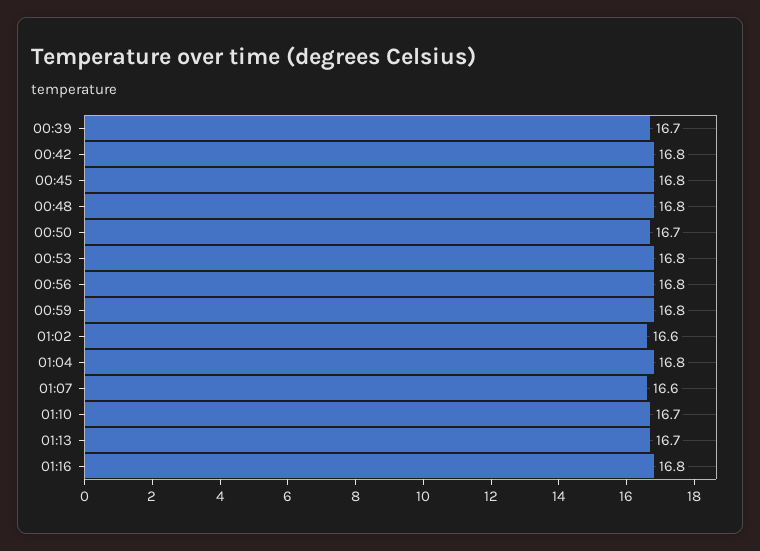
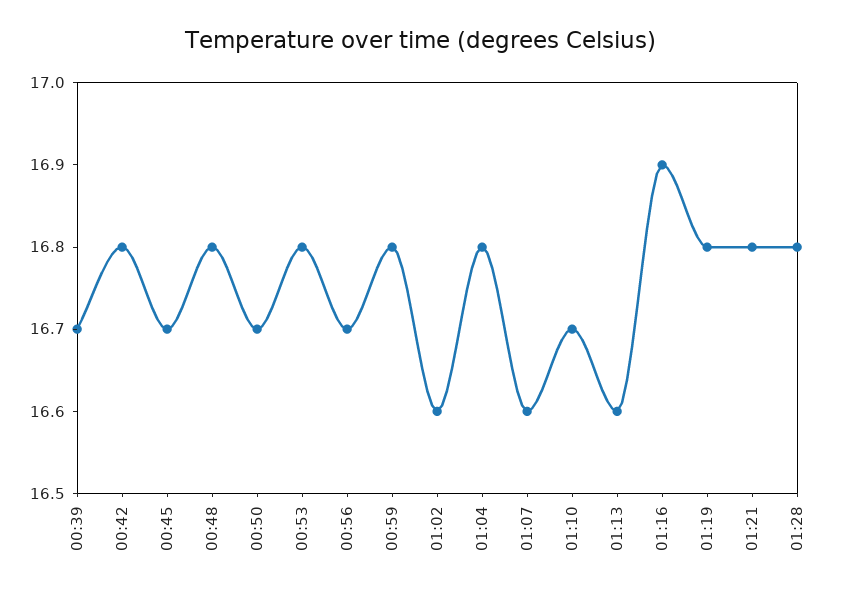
00:45: 16.8 -> 16.7
00:56: 16.8 -> 16.7
01:13: 16.7 -> 16.6
01:16: 16.8 -> 16.9
01:19: none -> 16.8
01:21: none -> 16.8
01:28: none -> 16.8

